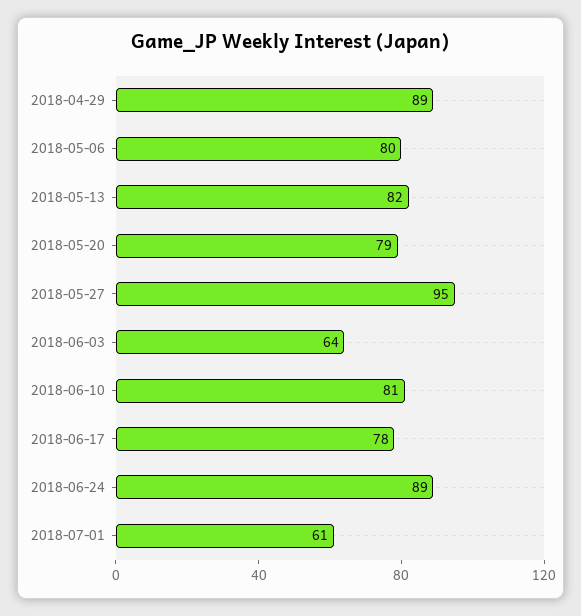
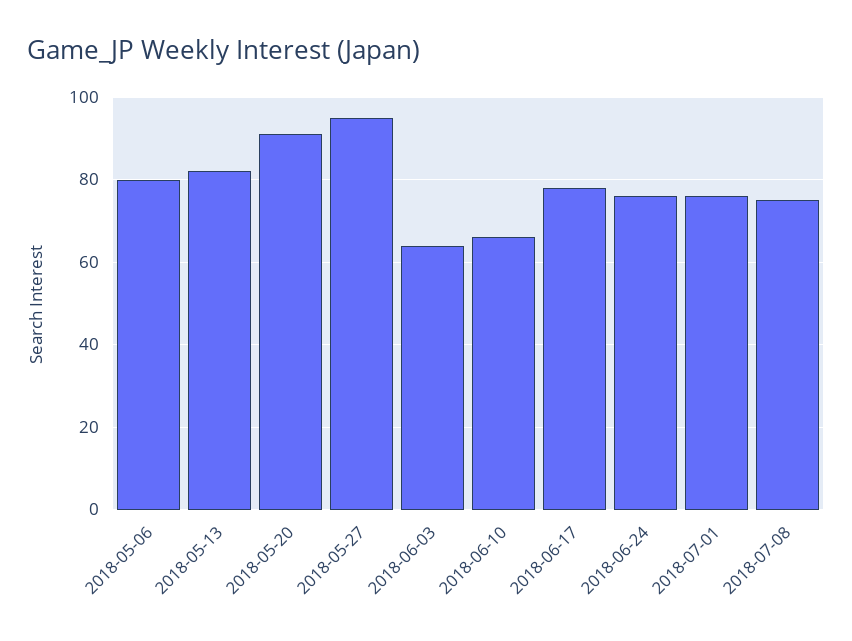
2018-04-29: 89 -> none
2018-05-20: 79 -> 90
2018-06-10: 81 -> 65
2018-06-24: 89 -> 75
2018-07-01: 61 -> 75
2018-07-08: none -> 75

